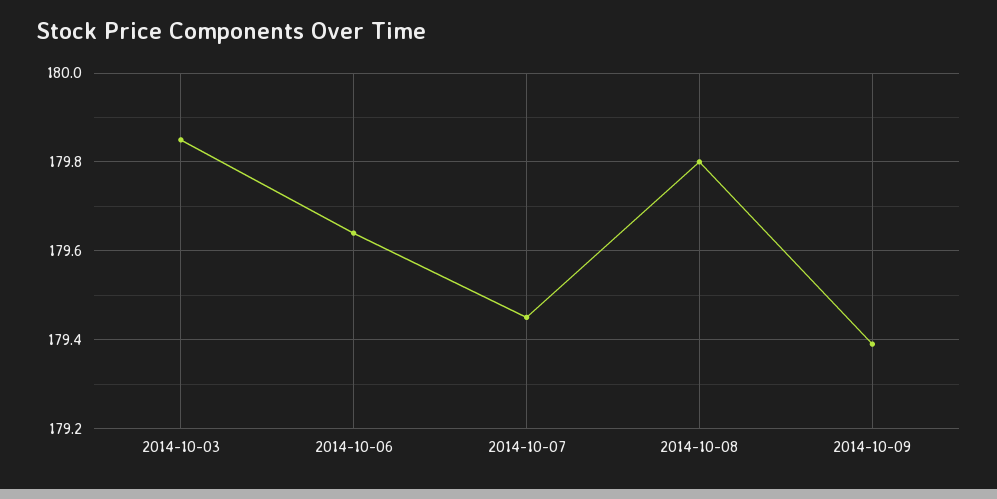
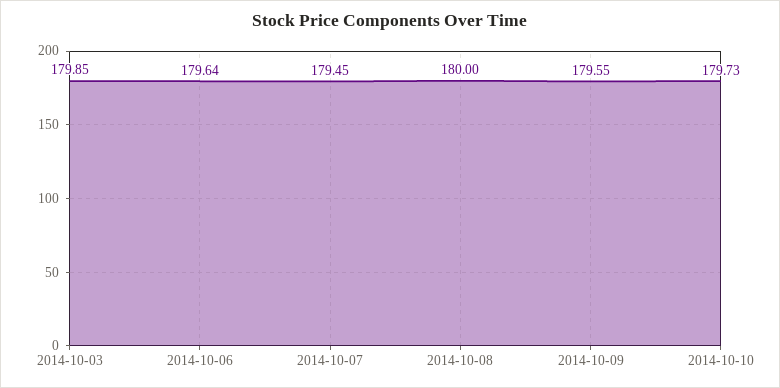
2014-10-08: 179.8 -> 180
2014-10-09: 179.4 -> 179.55
2014-10-10: none -> 179.73

